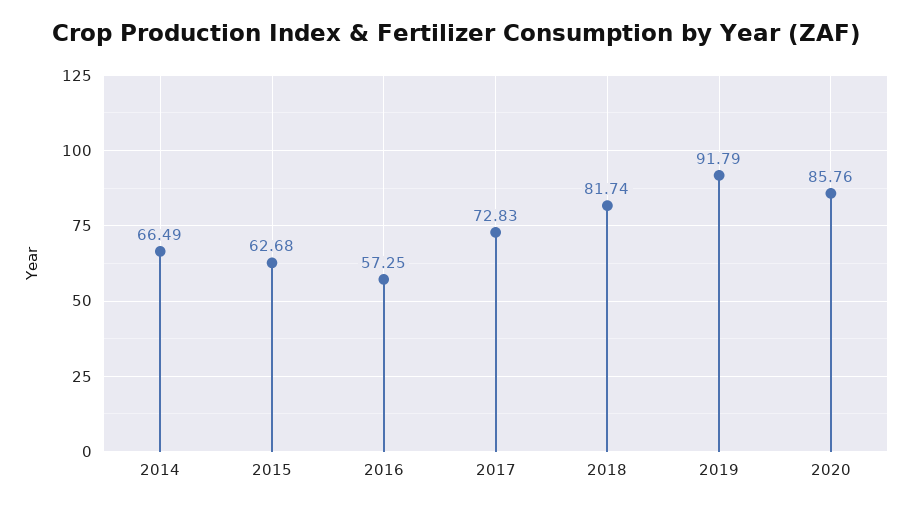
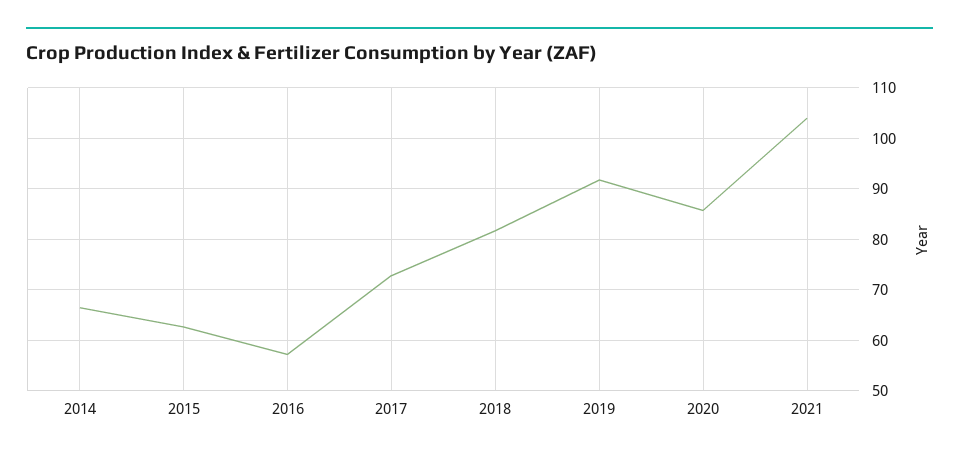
2021: none -> 104

